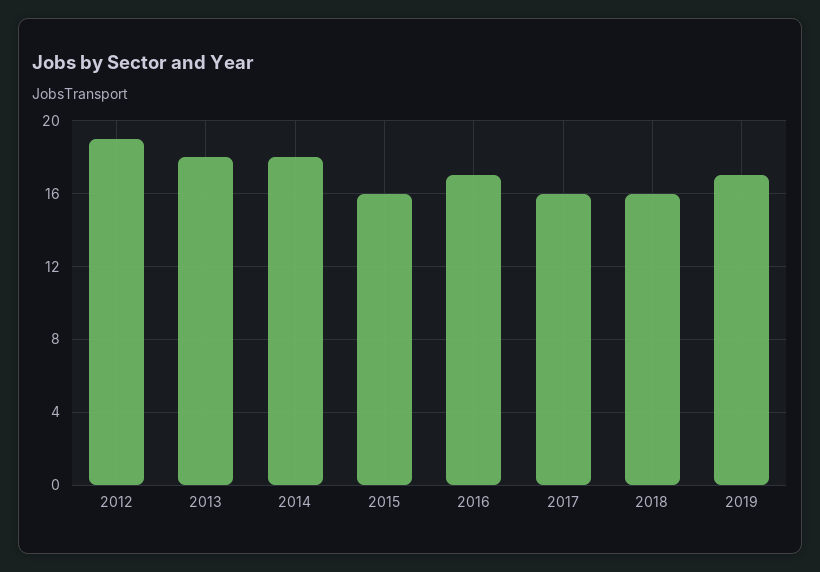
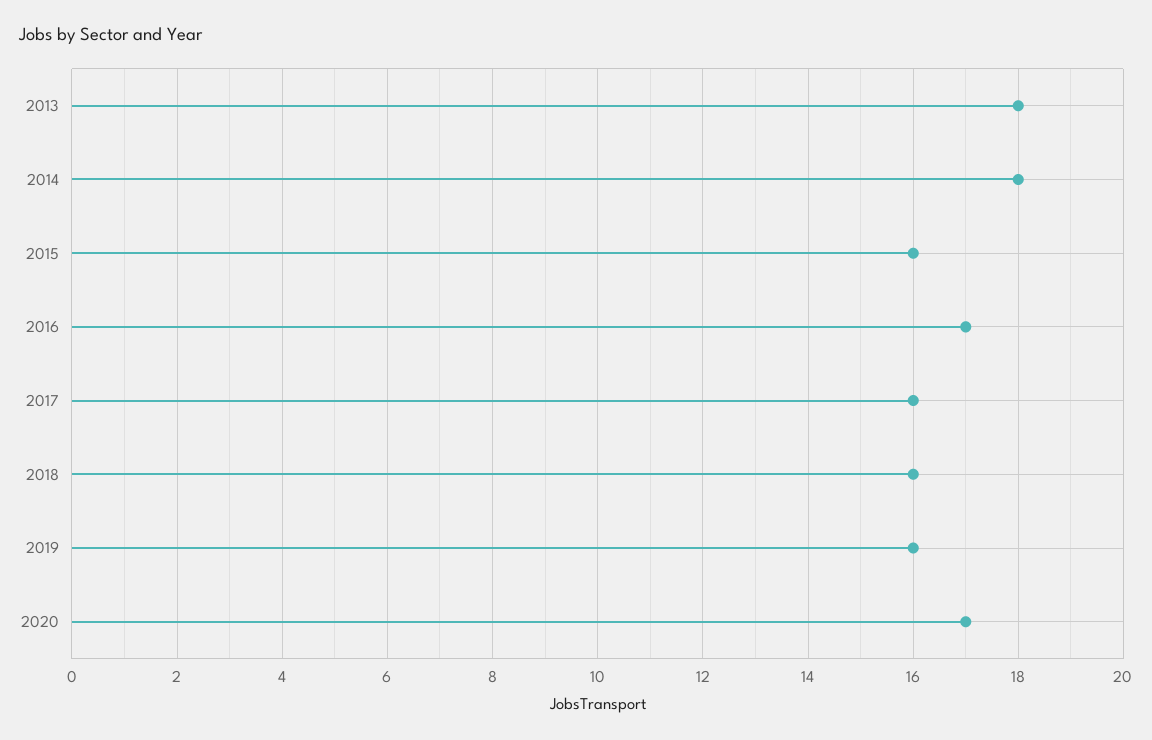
2012: 19 -> none
2019: 17 -> 16
2020: none -> 17

